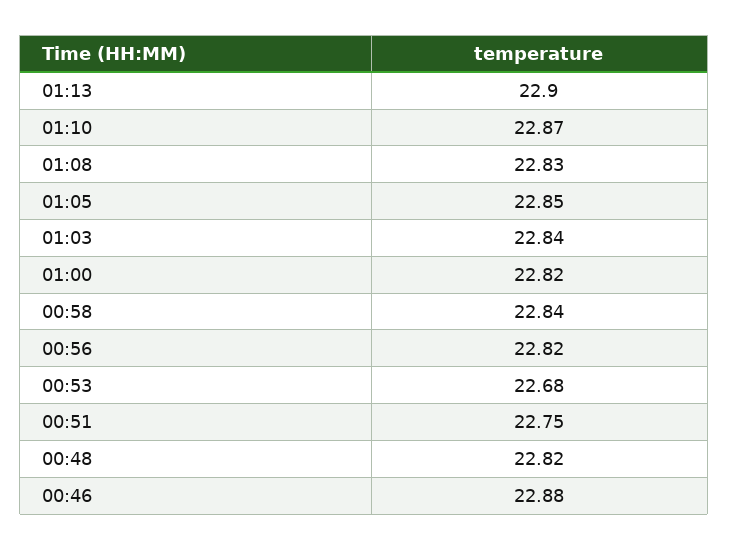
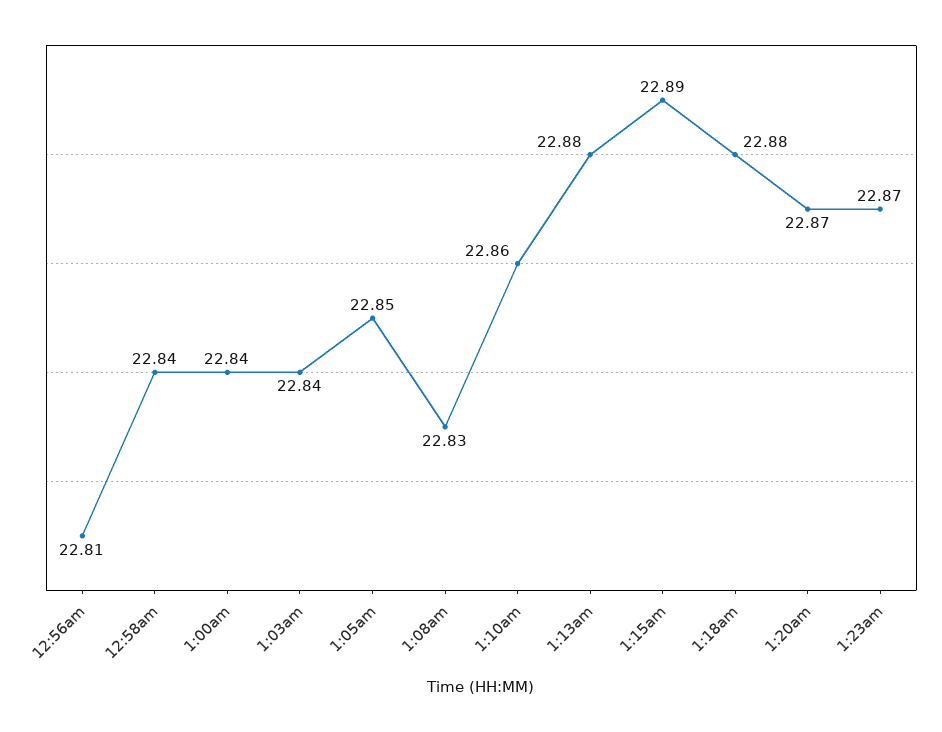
01:13: 22.9 -> 22.88
01:10: 22.87 -> 22.86
01:00: 22.82 -> 22.84
00:56: 22.82 -> 22.81
00:53: 22.68 -> none
00:51: 22.75 -> none
00:48: 22.82 -> none
00:46: 22.88 -> none
1:15am: none -> 22.89
1:18am: none -> 22.88
1:20am: none -> 22.87
1:23am: none -> 22.87

